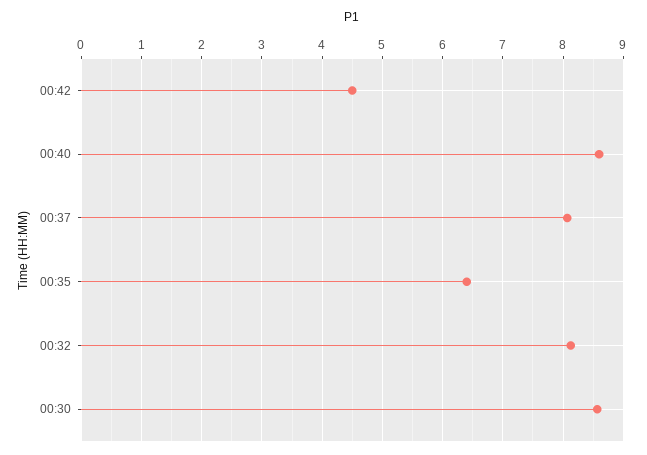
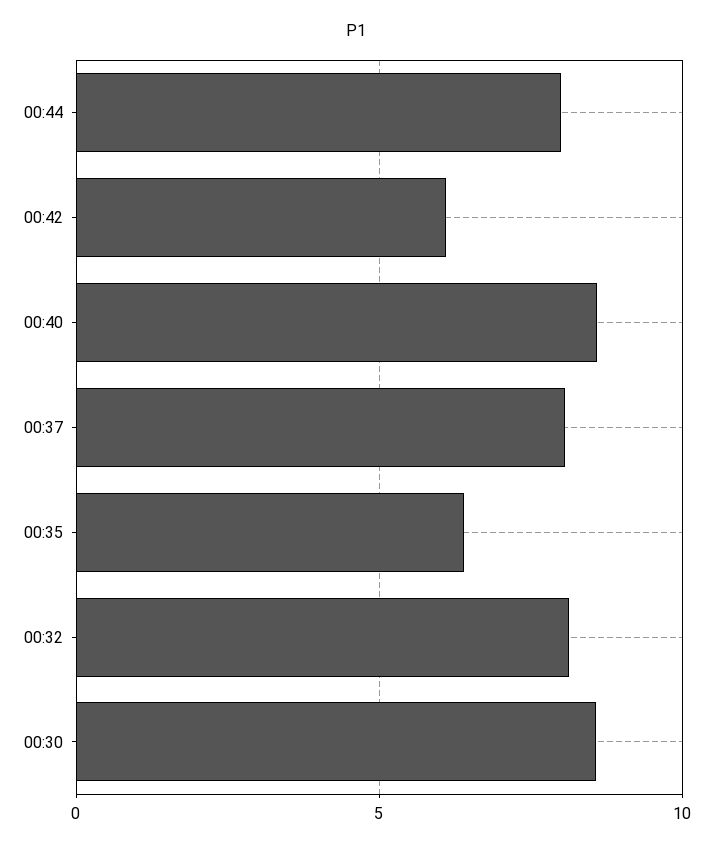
00:42: 4.5 -> 6
00:44: none -> 8

